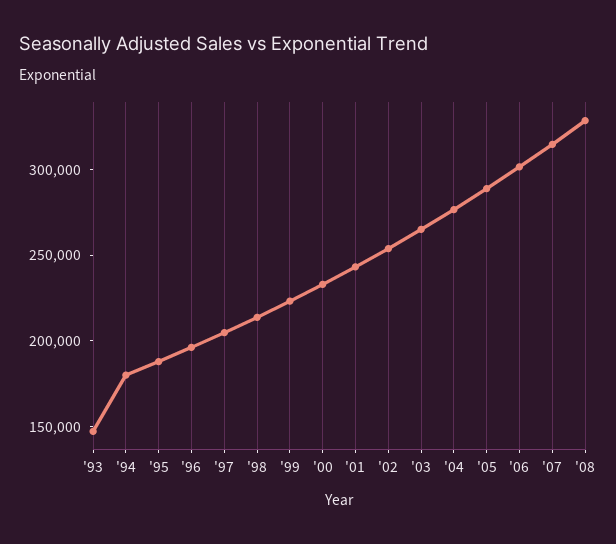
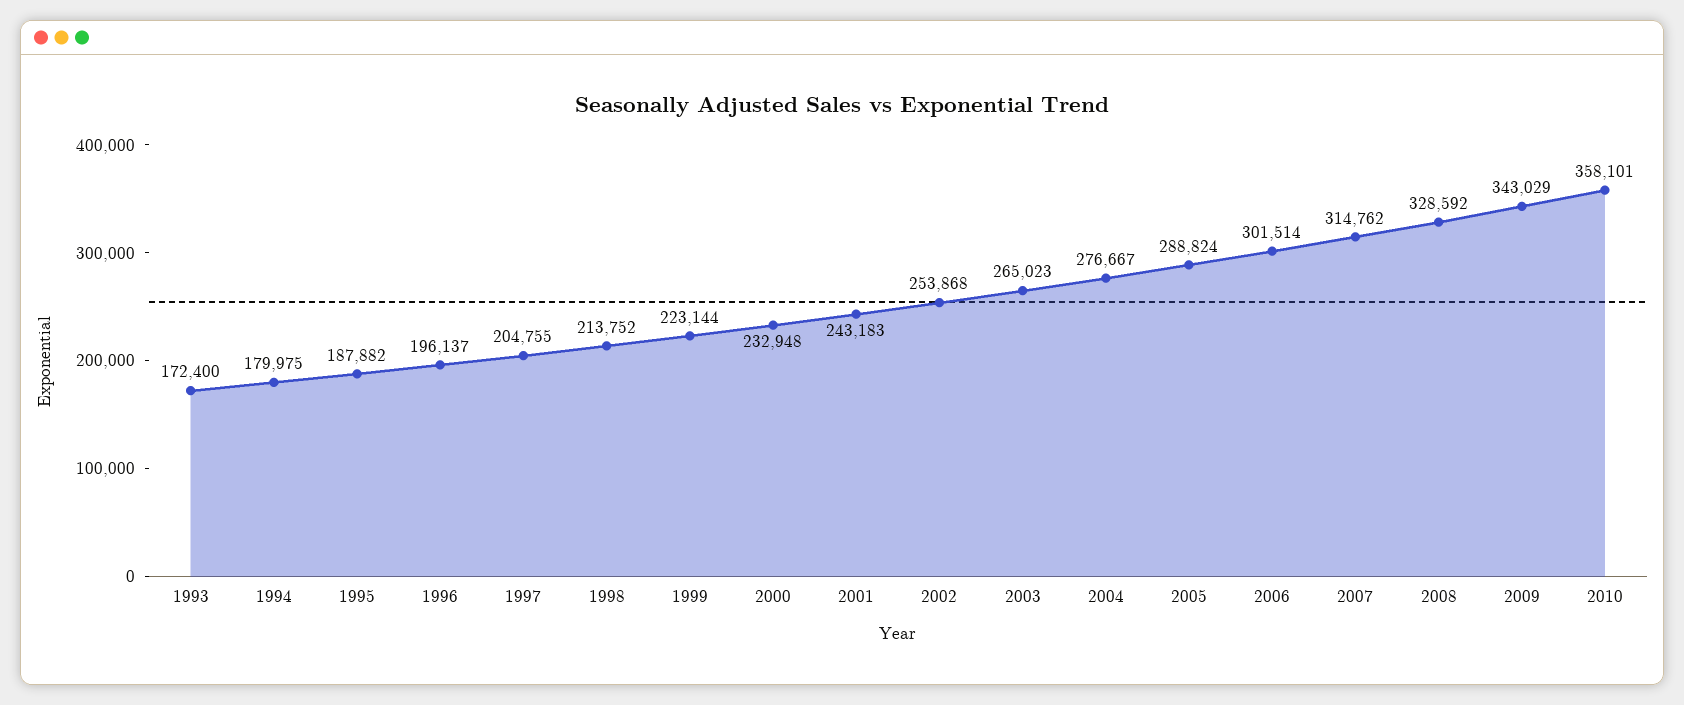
'93: 150000 -> 172400
2009: none -> 343029
2010: none -> 358101

